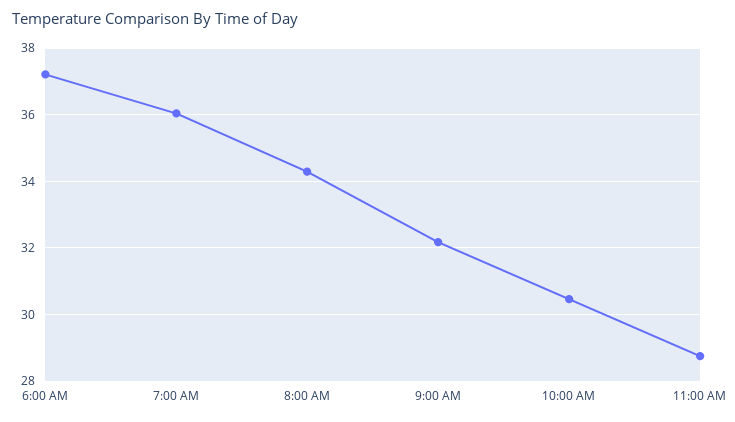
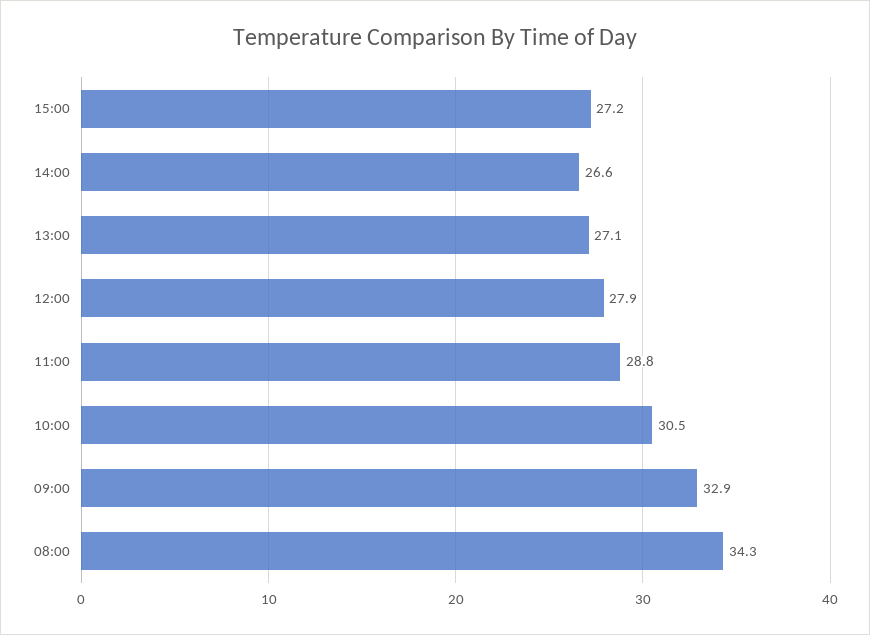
6:00 AM: 37.2 -> none
7:00 AM: 36 -> none
9:00 AM: 32.2 -> 32.9
15:00: none -> 27.2
14:00: none -> 26.6
13:00: none -> 27.1
12:00: none -> 27.9

